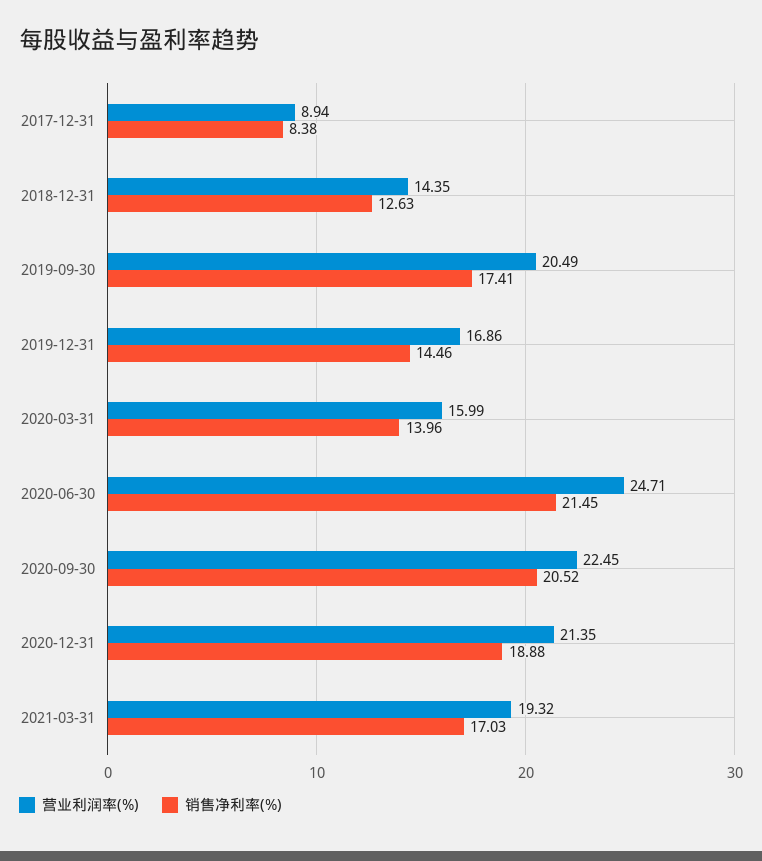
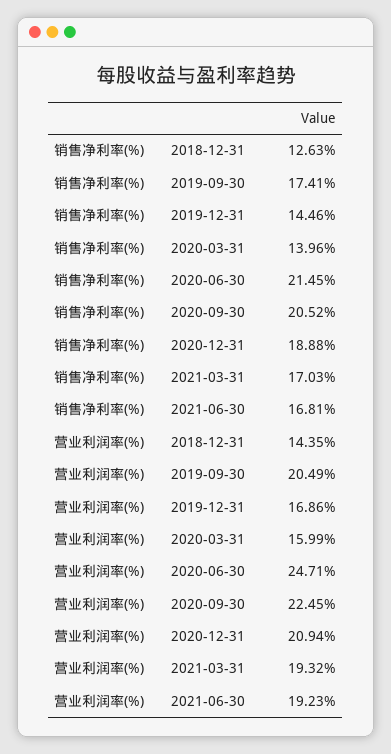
营业利润率(%), 2017-12-31: 8.94 -> none
销售净利率(%), 2017-12-31: 8.38 -> none
营业利润率(%), 2020-12-31: 21.35 -> 20.94
销售净利率(%), 2021-06-30: none -> 16.81
营业利润率(%), 2021-06-30: none -> 19.23

